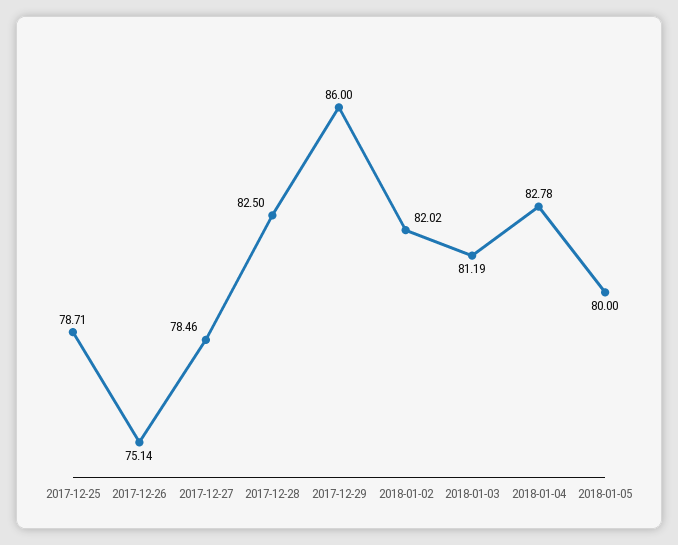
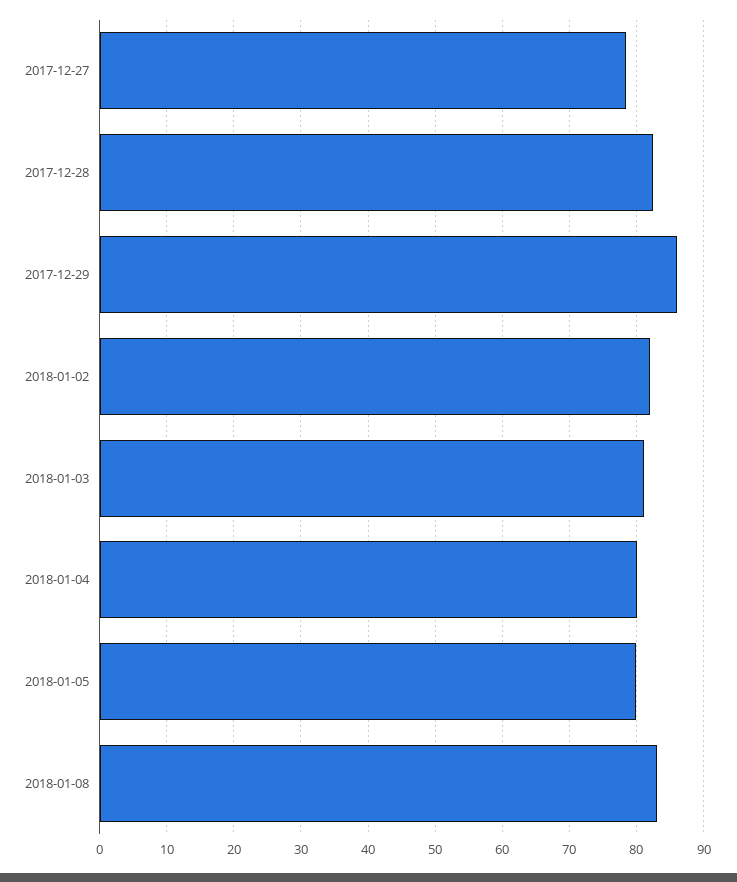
2017-12-25: 78.71 -> none
2017-12-26: 75.14 -> none
2018-01-04: 82.78 -> 80
2018-01-08: none -> 83

